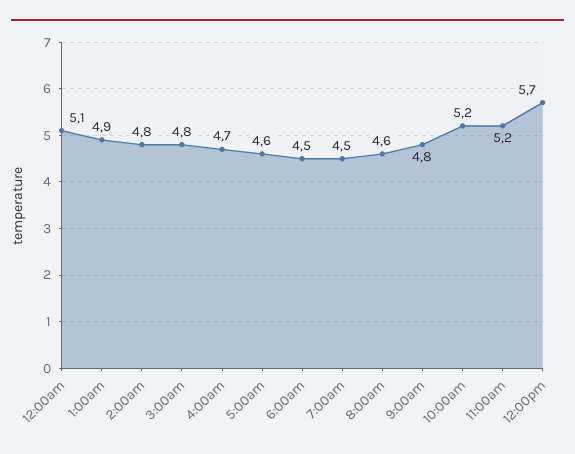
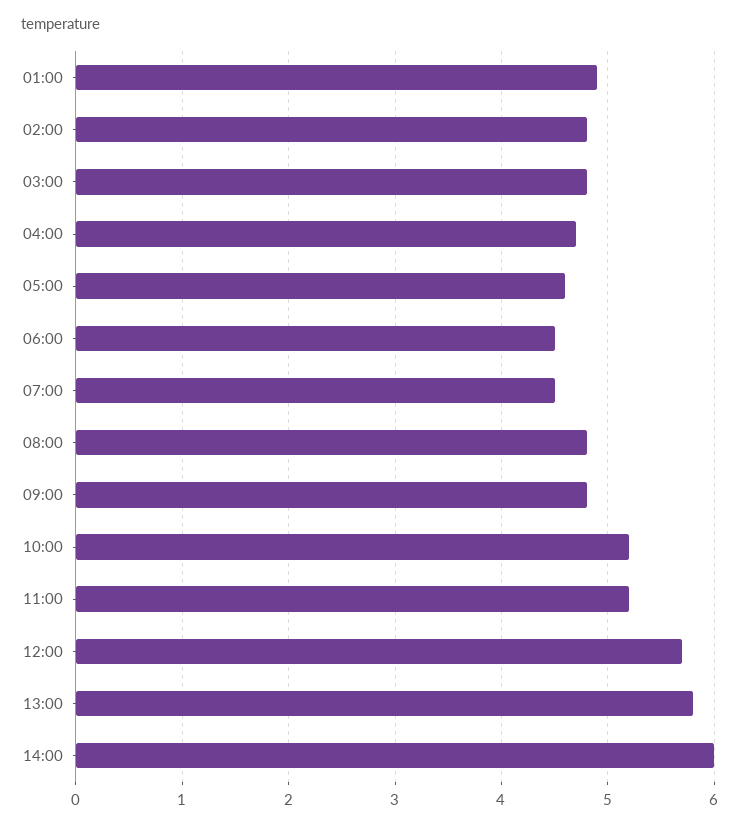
12:00am: 5.1 -> none
8:00am: 4.6 -> 4.8
13:00: none -> 5.8
14:00: none -> 6

